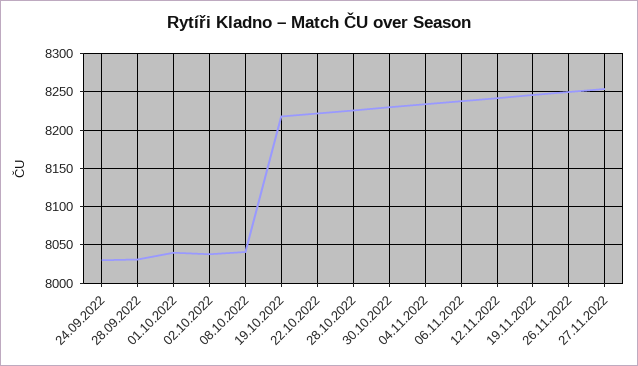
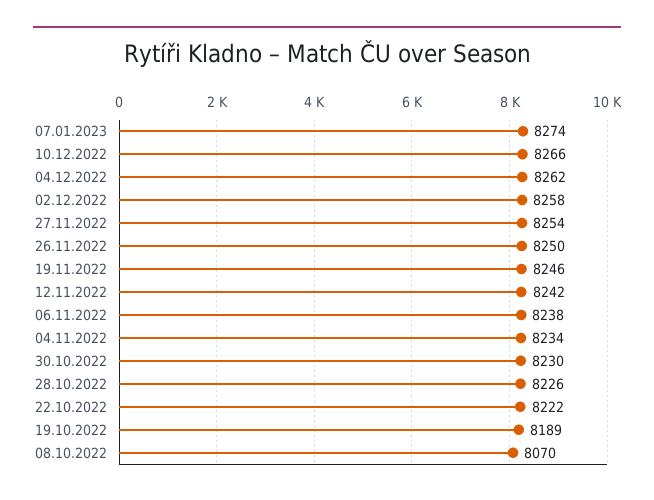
24.09.2022: 8030 -> none
28.09.2022: 8030 -> none
01.10.2022: 8040 -> none
02.10.2022: 8040 -> none
08.10.2022: 8040 -> 8070
19.10.2022: 8220 -> 8189
07.01.2023: none -> 8274
10.12.2022: none -> 8266
04.12.2022: none -> 8262
02.12.2022: none -> 8258

